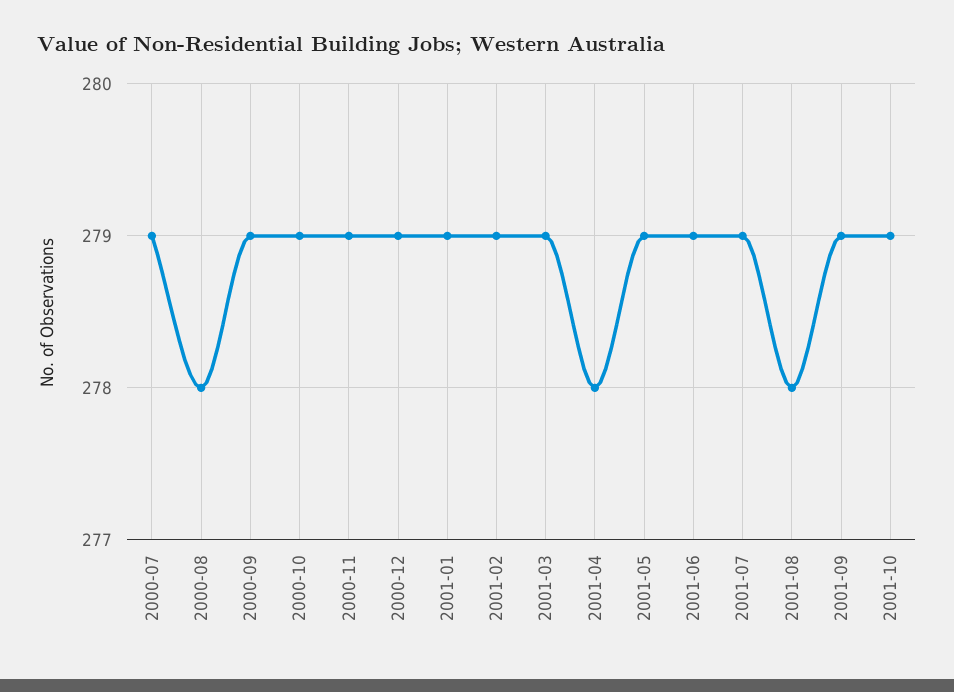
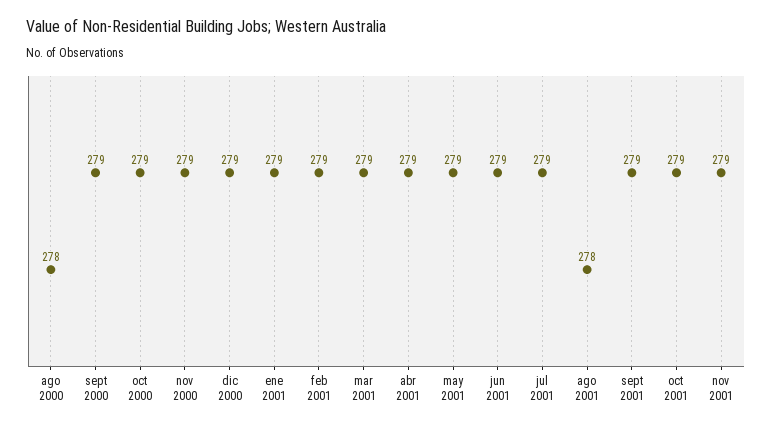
2000-07: 279 -> none
2001-04: 278 -> 279
nov 2001: none -> 279

